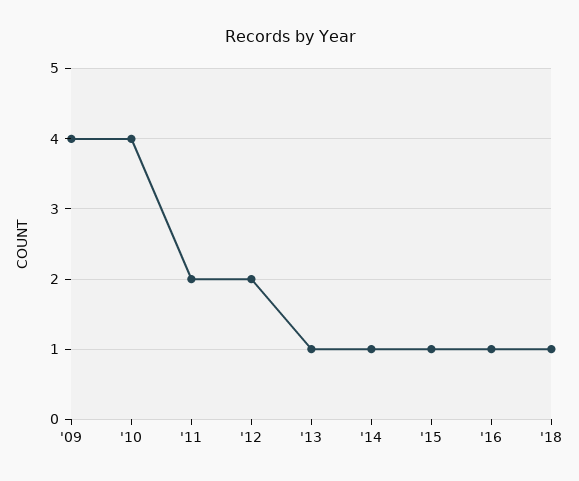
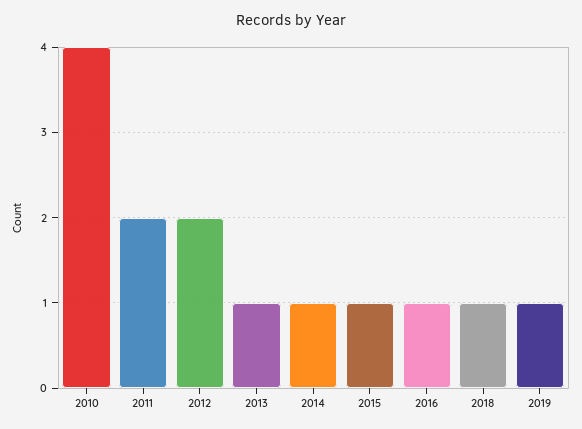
'09: 4 -> none
2019: none -> 1

